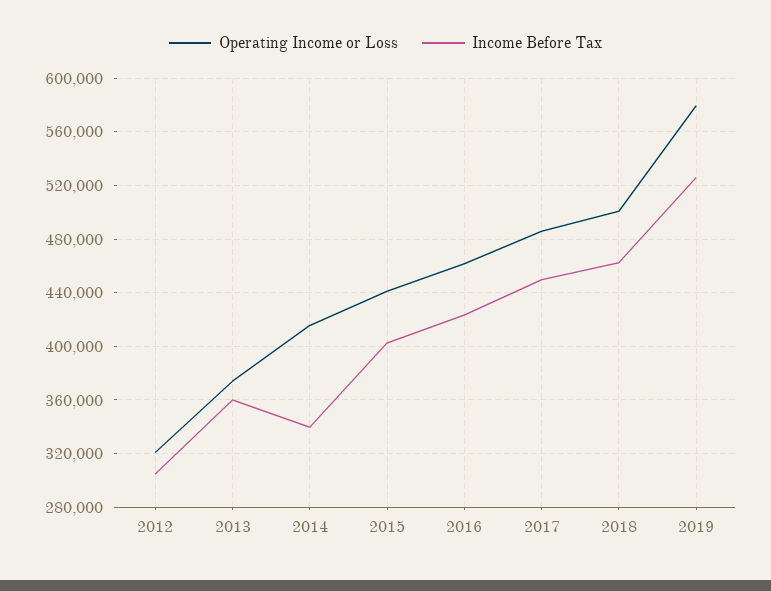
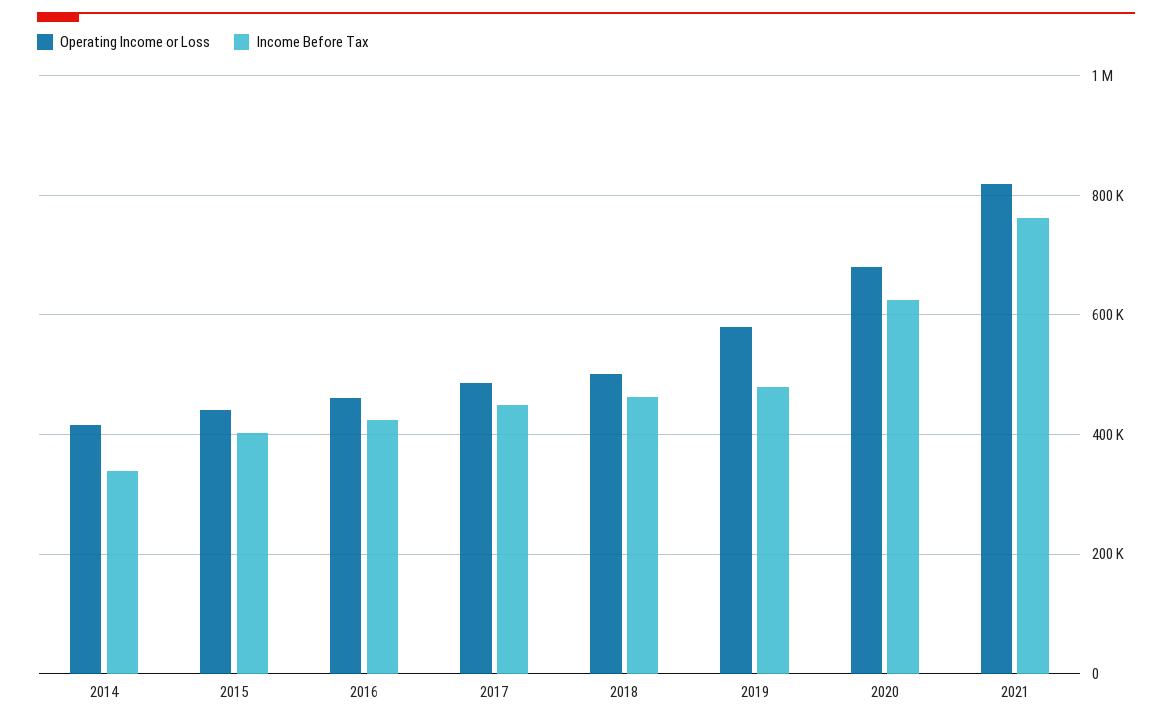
Operating Income or Loss, 2012: 320000 -> none
Income Before Tax, 2012: 305000 -> none
Operating Income or Loss, 2013: 375000 -> none
Income Before Tax, 2013: 360000 -> none
Income Before Tax, 2019: 525000 -> 480000
Operating Income or Loss, 2020: none -> 680000
Income Before Tax, 2020: none -> 620000
Operating Income or Loss, 2021: none -> 820000
Income Before Tax, 2021: none -> 760000

